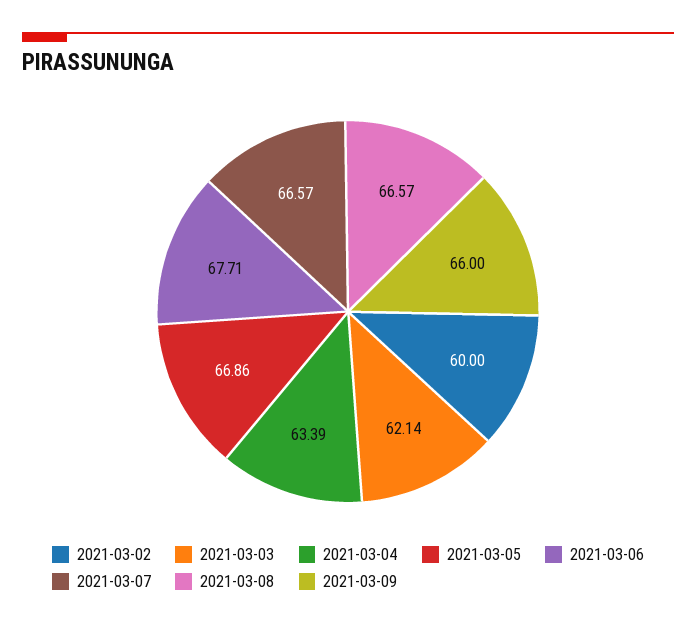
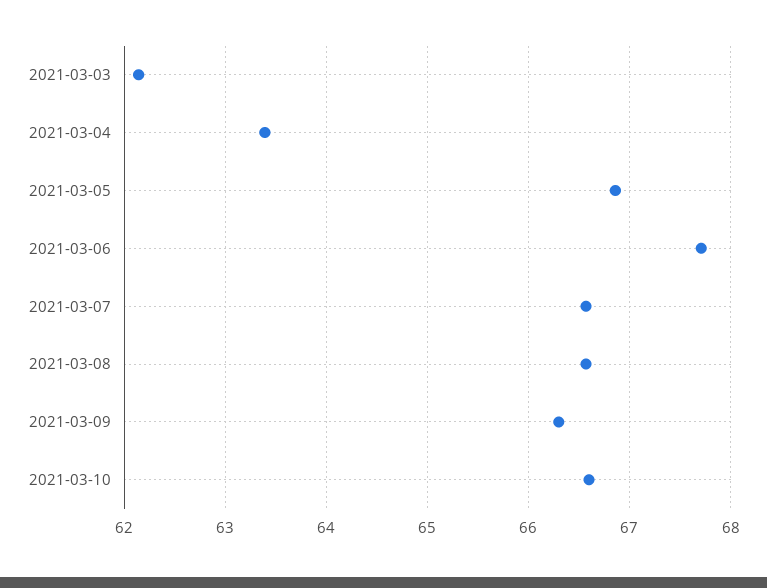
2021-03-02: 60 -> none
2021-03-09: 66 -> 66.3
2021-03-10: none -> 66.6

